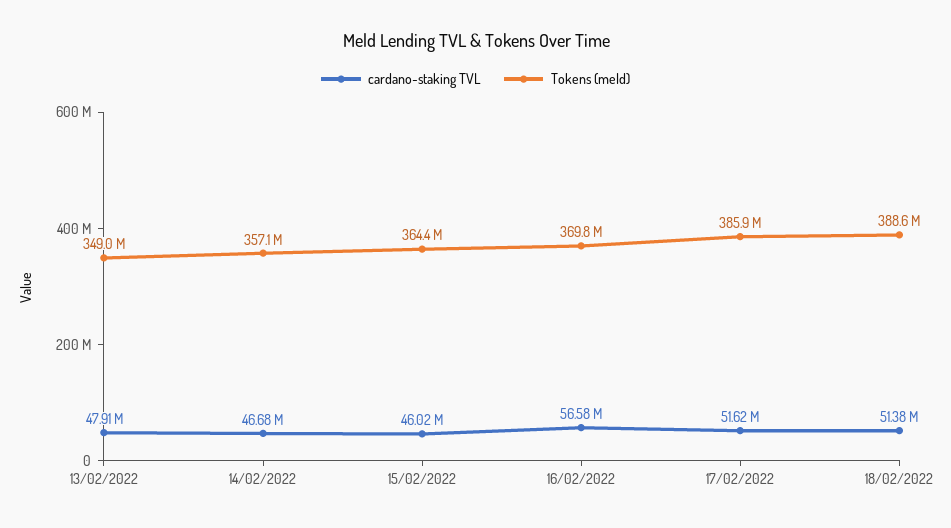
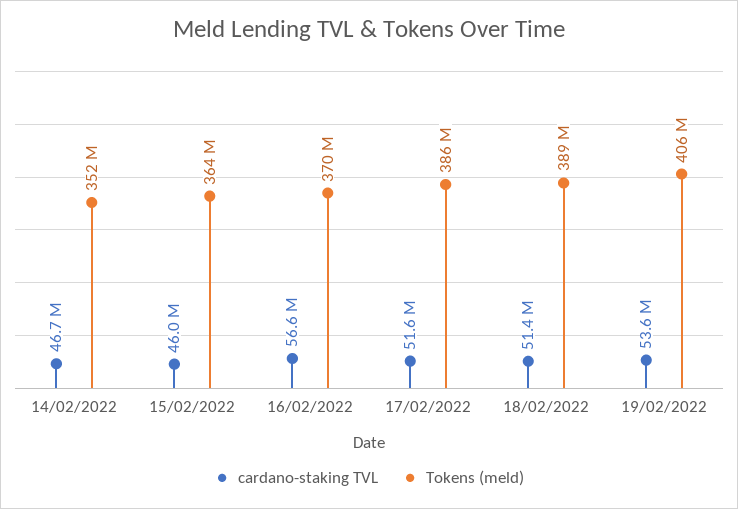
cardano-staking TVL, 13/02/2022: 47910000 -> none
Tokens (meld), 13/02/2022: 349000000 -> none
Tokens (meld), 14/02/2022: 357100000 -> 352000000
cardano-staking TVL, 19/02/2022: none -> 53600000
Tokens (meld), 19/02/2022: none -> 406000000

